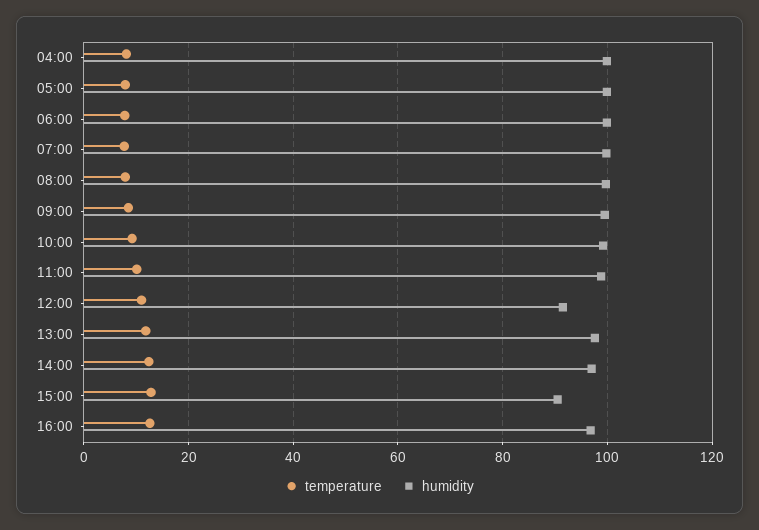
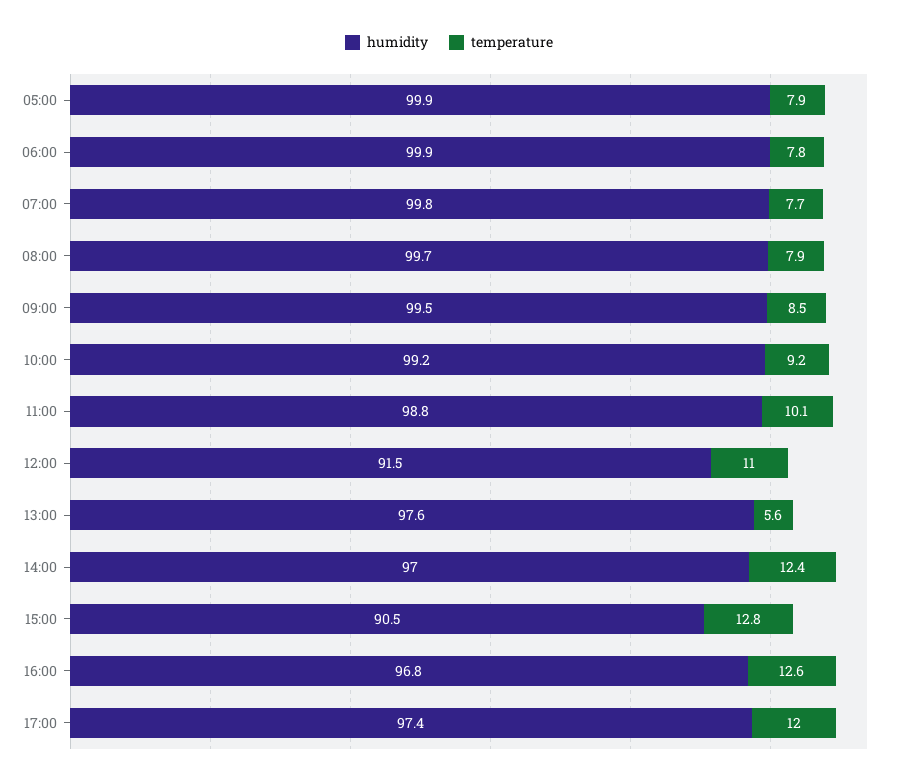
temperature, 04:00: 8 -> none
humidity, 04:00: 100 -> none
temperature, 13:00: 12 -> 5.6
humidity, 17:00: none -> 97.4
temperature, 17:00: none -> 12

